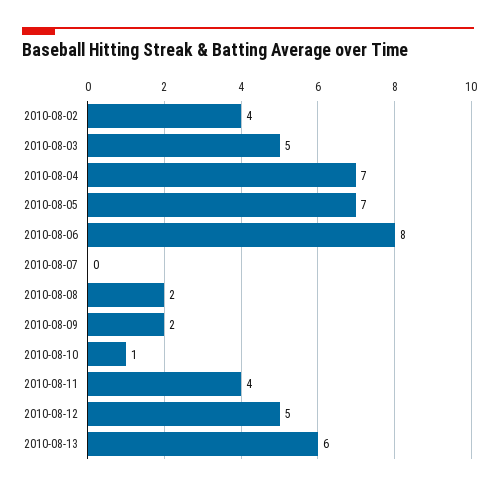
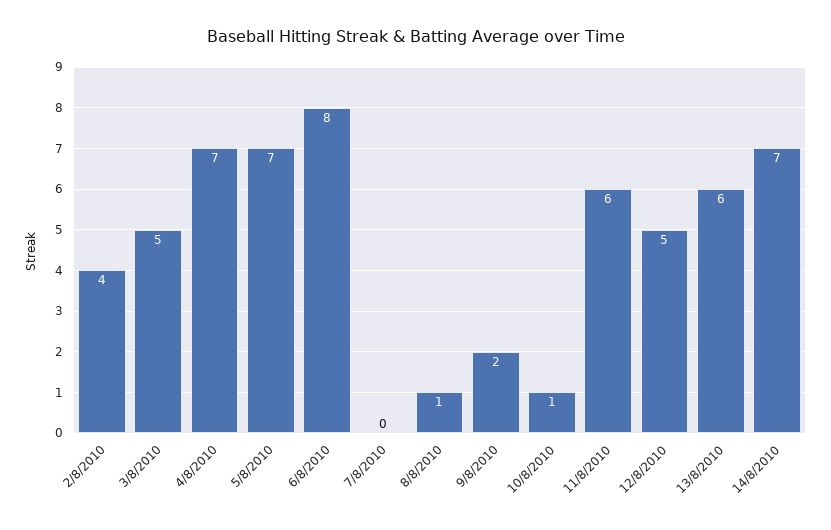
2010-08-08: 2 -> 1
2010-08-11: 4 -> 6
14/8/2010: none -> 7

